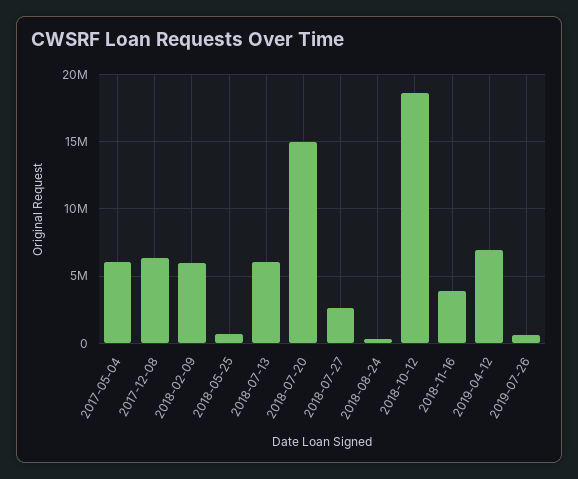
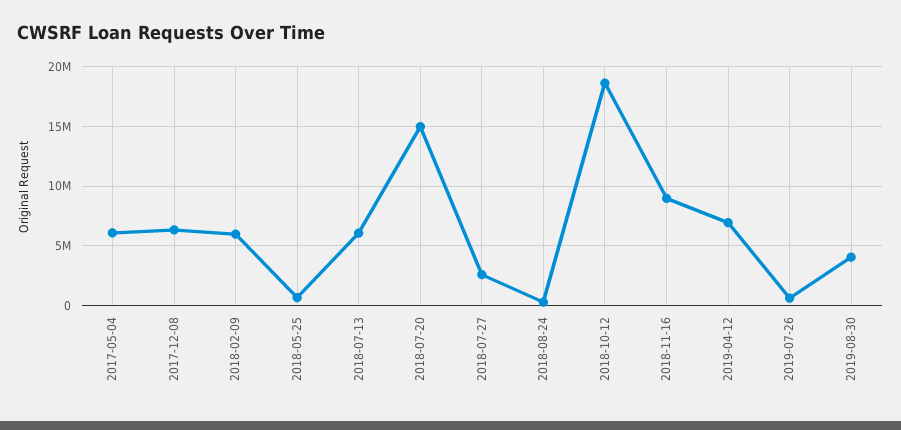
2018-11-16: 4000000 -> 9000000
2019-08-30: none -> 4000000

